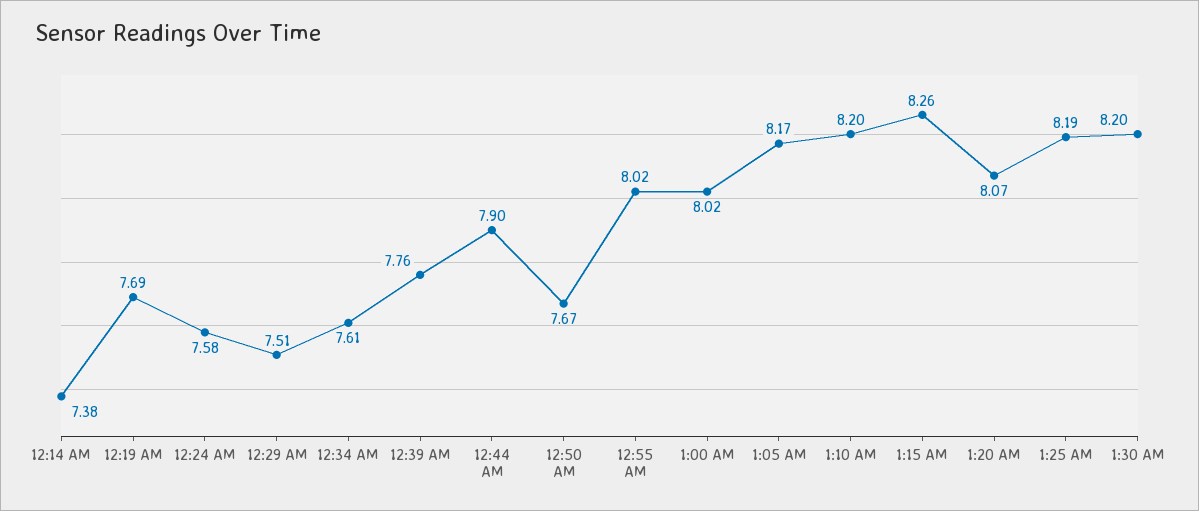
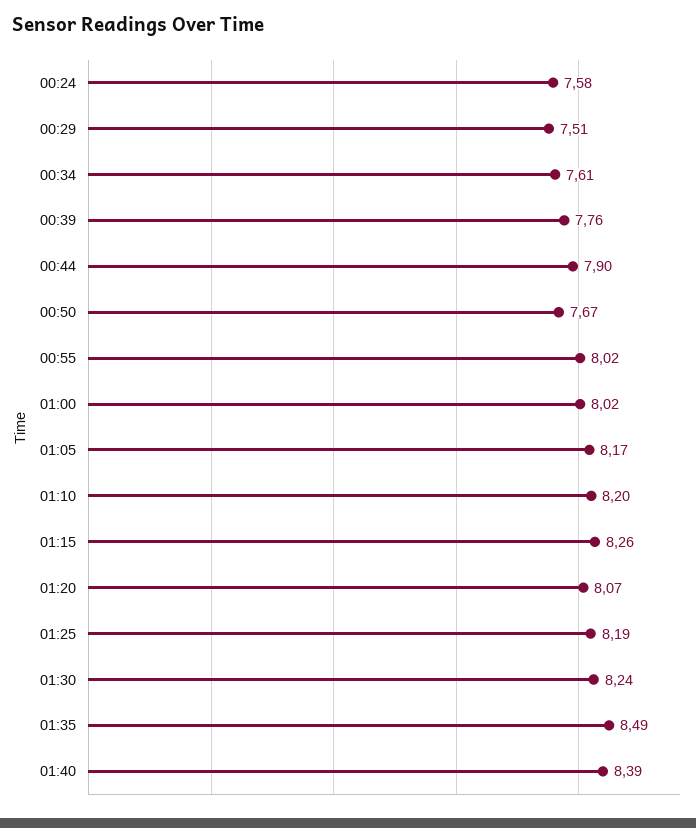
12:14 AM: 7.38 -> none
12:19 AM: 7.69 -> none
1:30 AM: 8.2 -> 8.24
01:35: none -> 8.49
01:40: none -> 8.39

